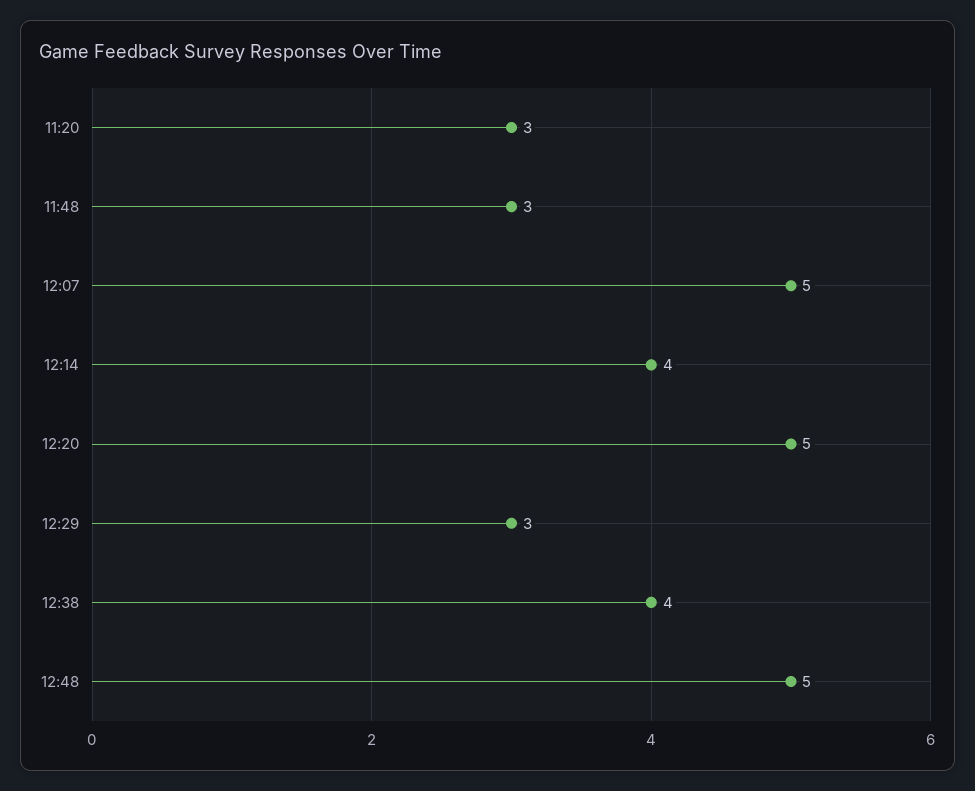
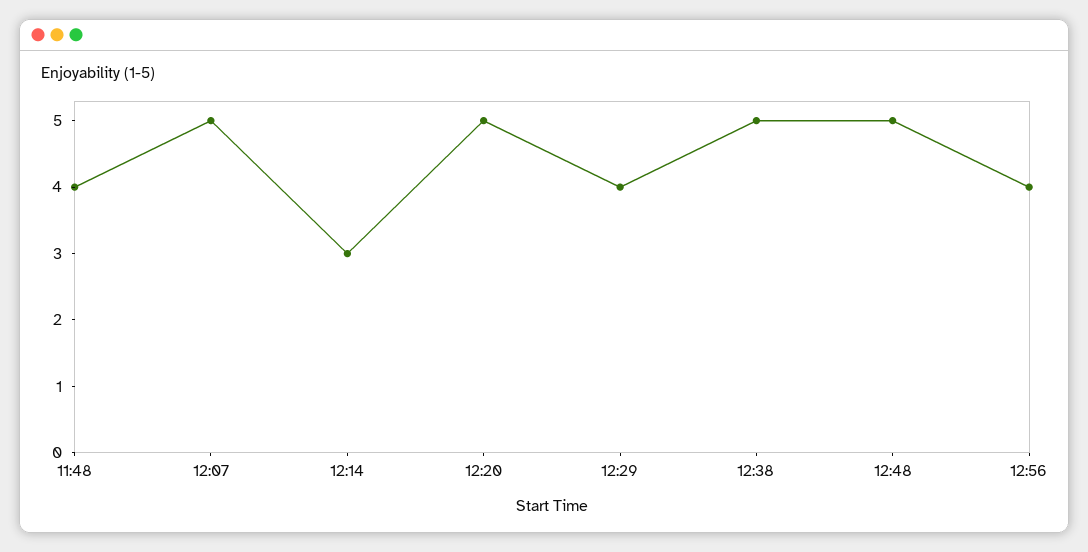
11:20: 3 -> none
11:48: 3 -> 4
12:14: 4 -> 3
12:29: 3 -> 4
12:38: 4 -> 5
12:56: none -> 4

